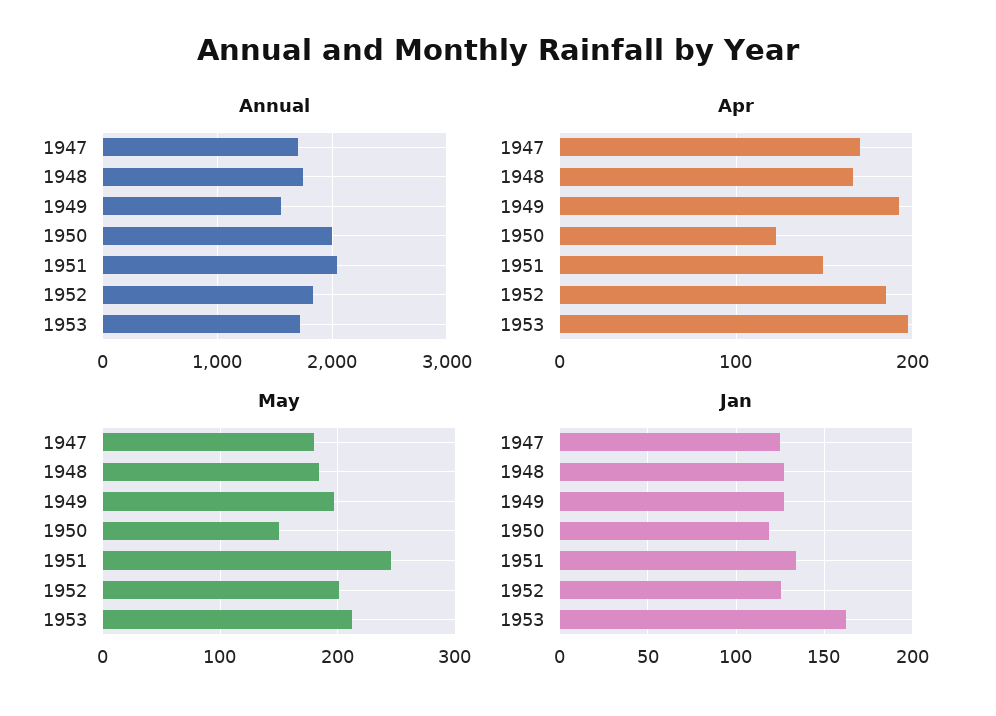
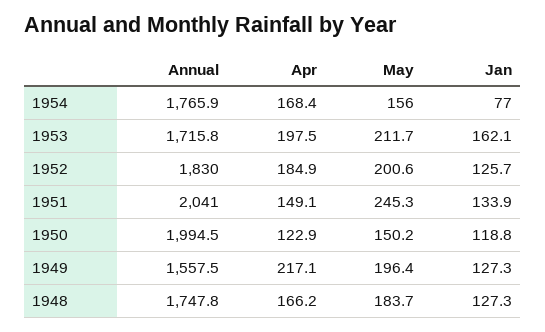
Annual, 1947: 1700 -> none
Apr, 1947: 170 -> none
Apr, 1949: 190 -> 217.1
May, 1947: 180 -> none
Jan, 1947: 125 -> none
Annual, 1954: none -> 1765.9
Apr, 1954: none -> 168.4
May, 1954: none -> 156
Jan, 1954: none -> 77

